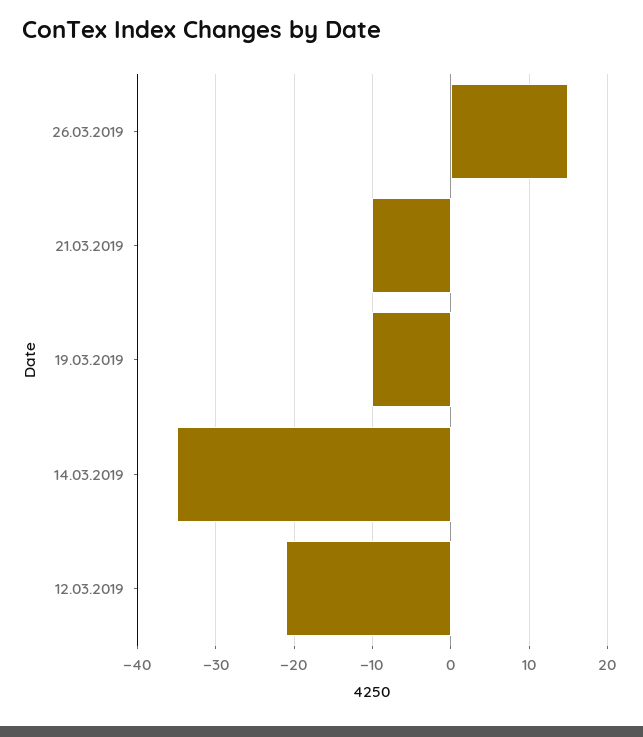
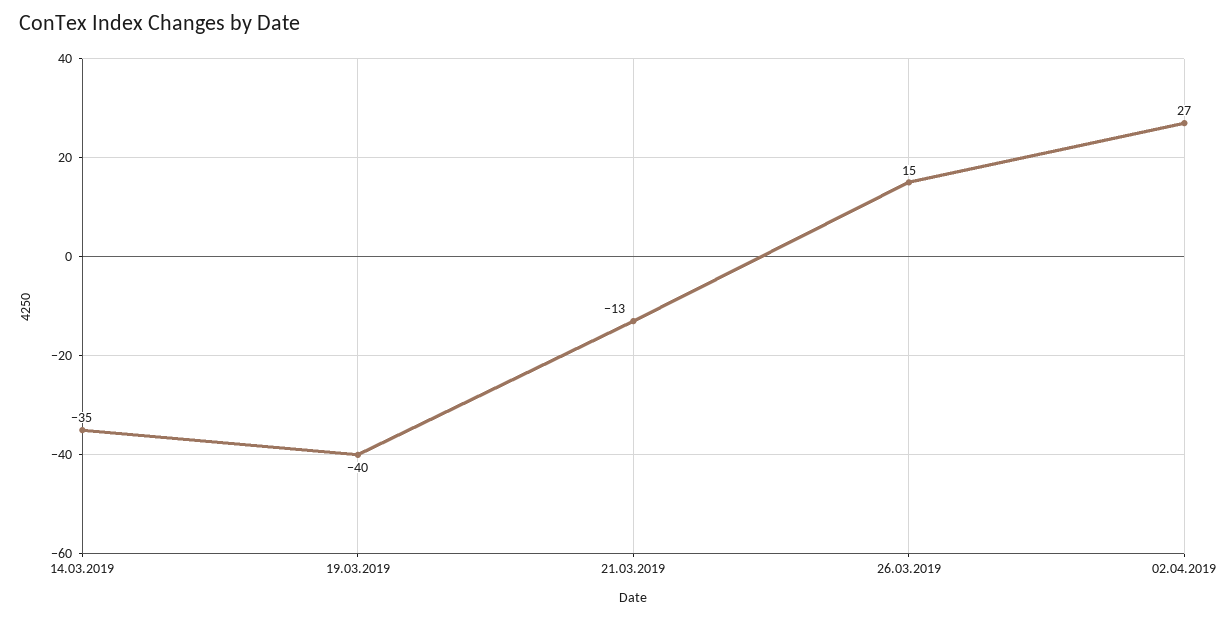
21.03.2019: -10 -> -13
19.03.2019: -10 -> -40
12.03.2019: -21 -> none
02.04.2019: none -> 27

